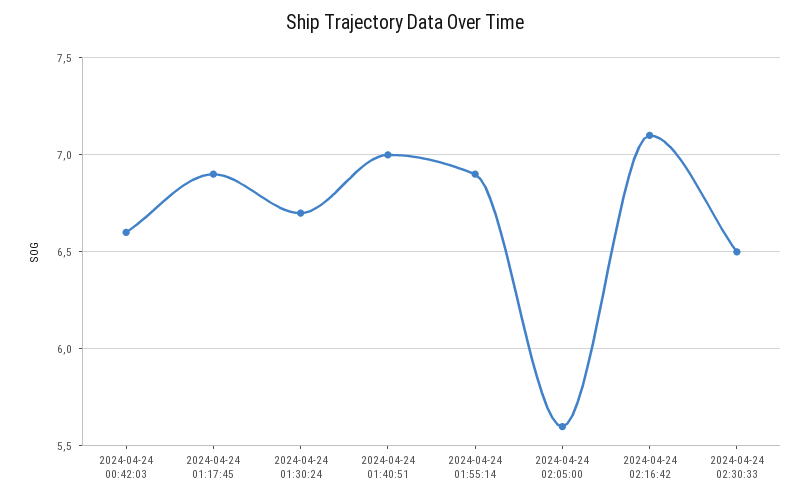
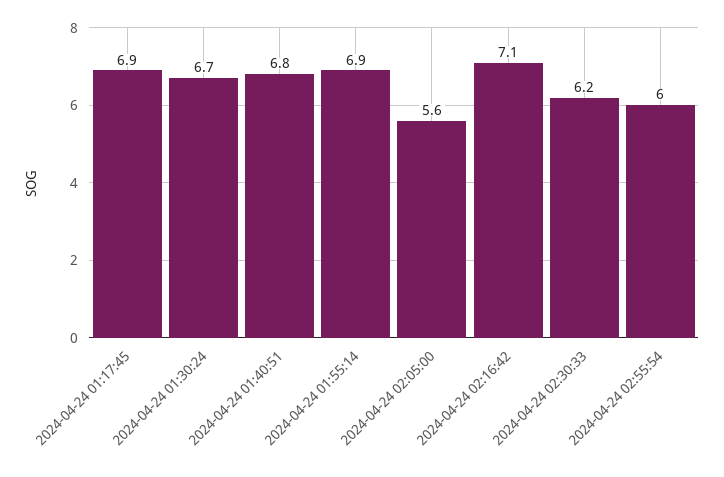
2024-04-24 00:42:03: 6.6 -> none
2024-04-24 01:40:51: 7 -> 6.8
2024-04-24 02:30:33: 6.5 -> 6.2
2024-04-24 02:55:54: none -> 6

